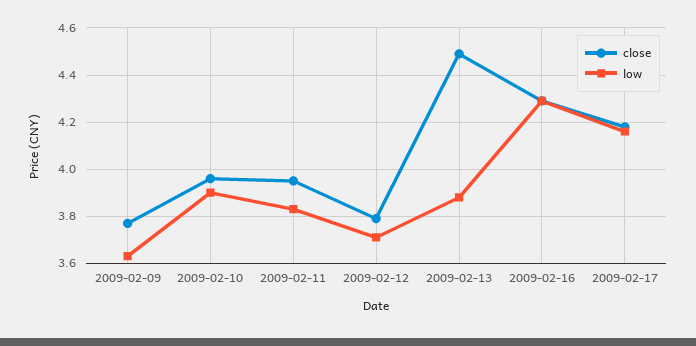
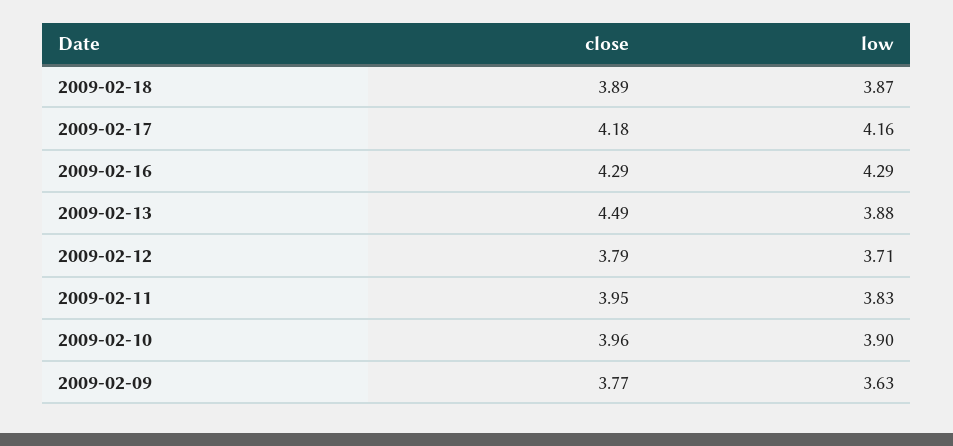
close, 2009-02-18: none -> 3.89
low, 2009-02-18: none -> 3.87

